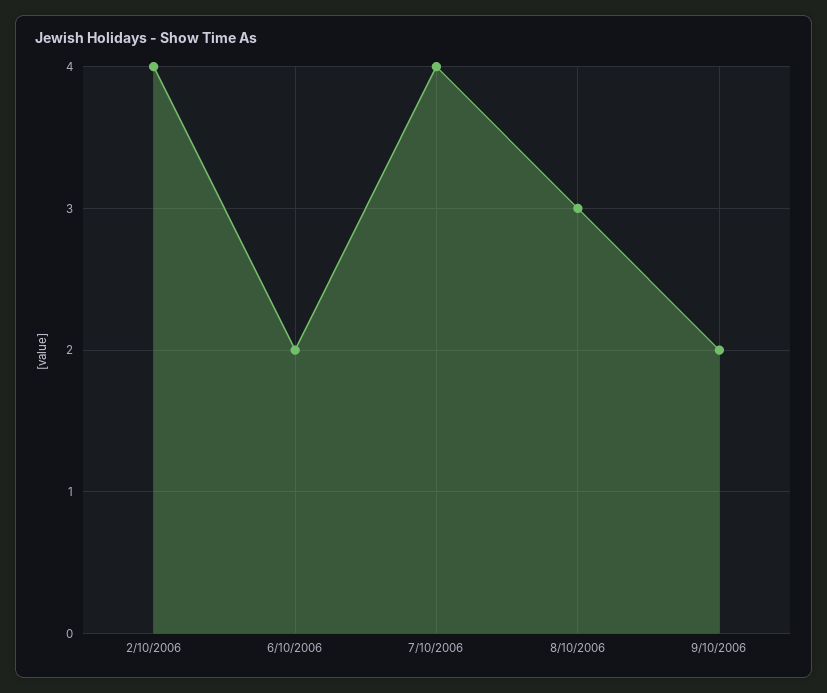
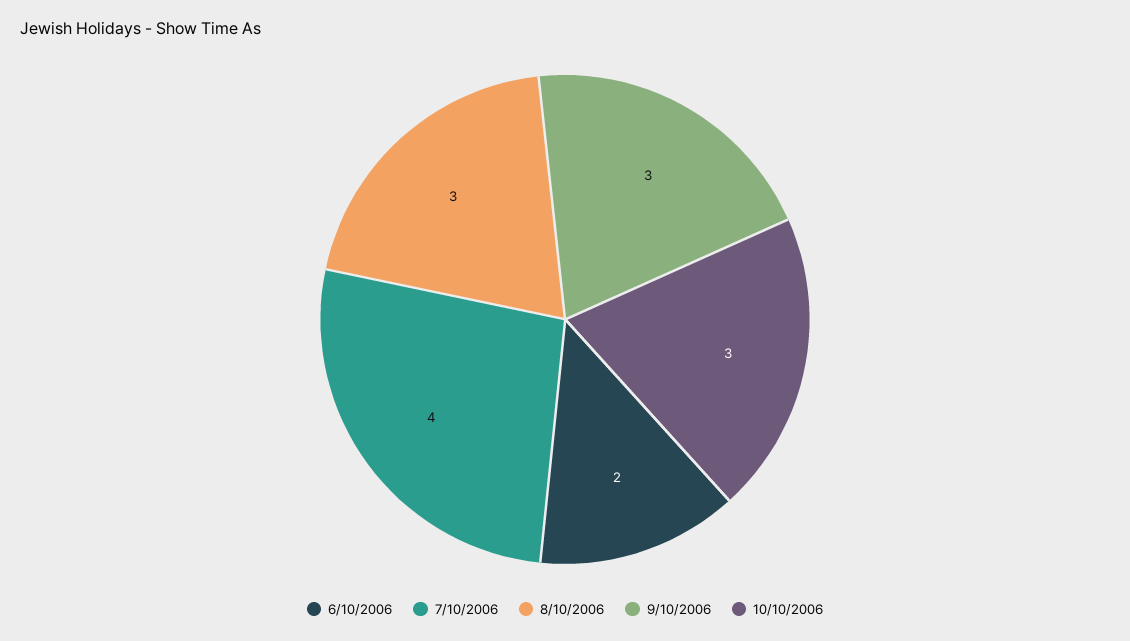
2/10/2006: 4 -> none
9/10/2006: 2 -> 3
10/10/2006: none -> 3

